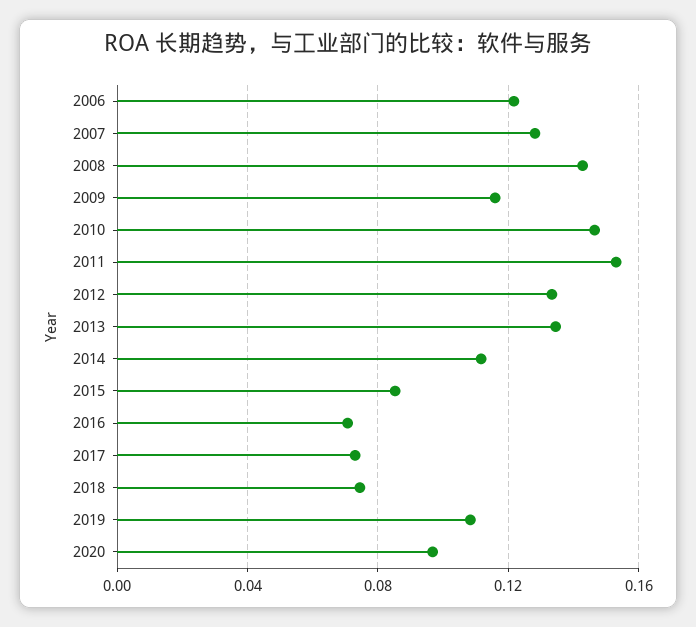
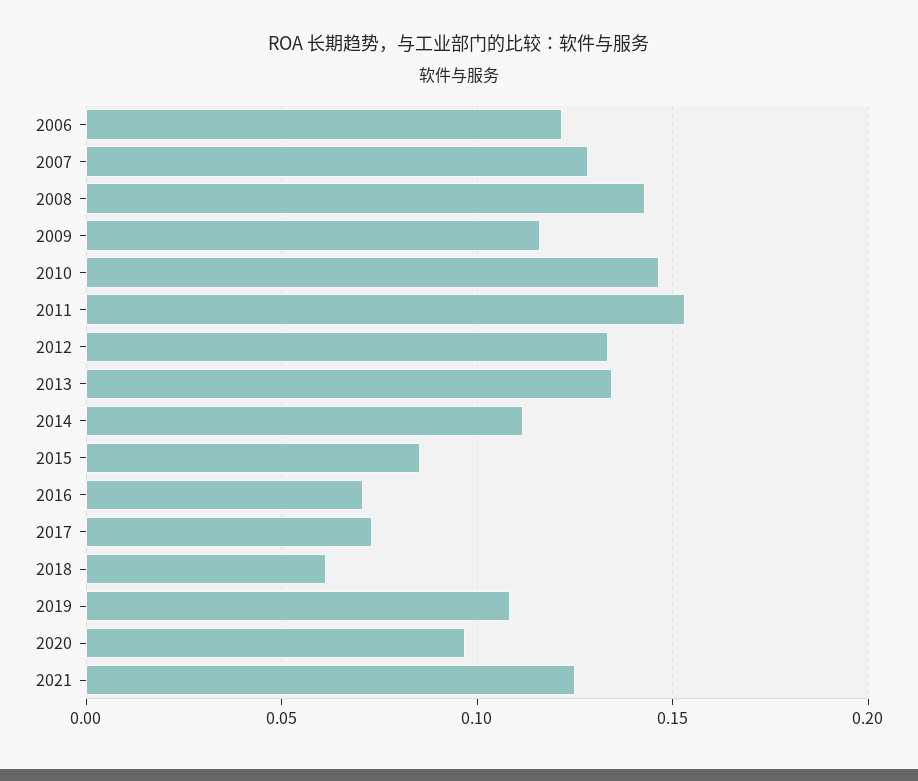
2018: 0.075 -> 0.06
2021: none -> 0.125

